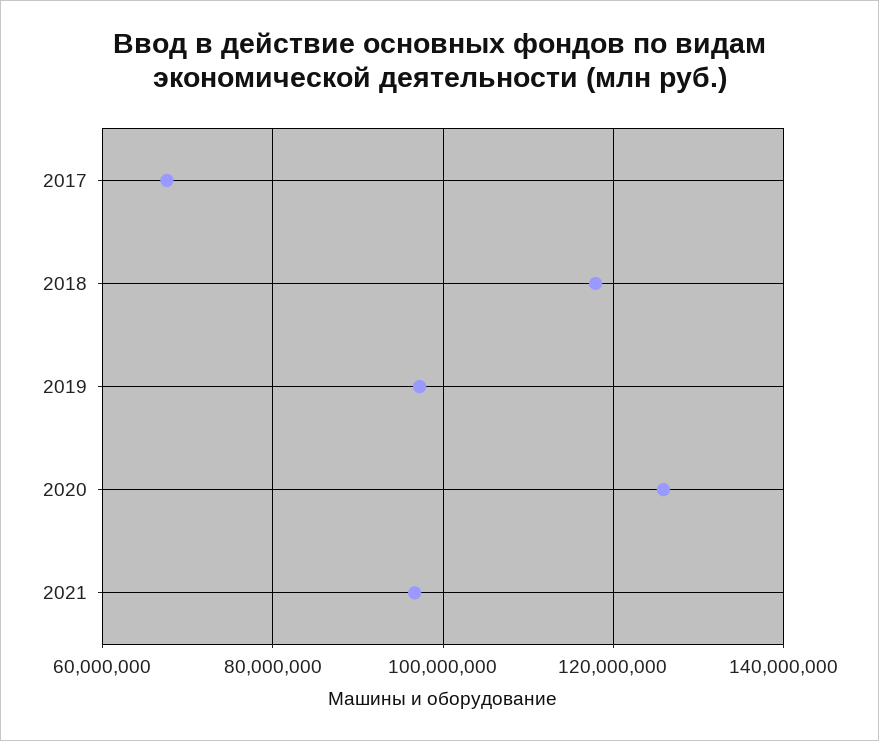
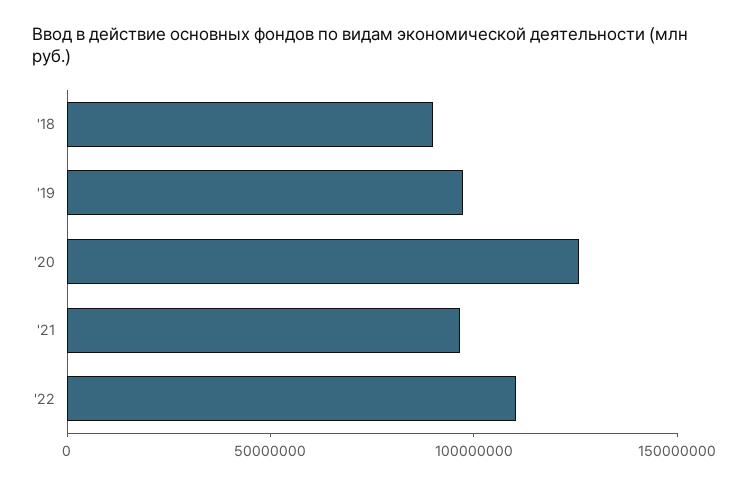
2017: 68000000 -> none
2018: 118000000 -> 90000000
'22: none -> 110000000

